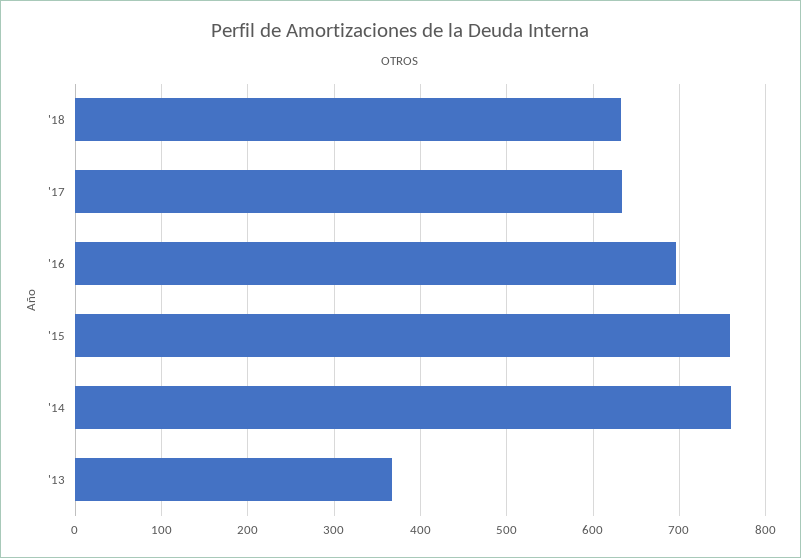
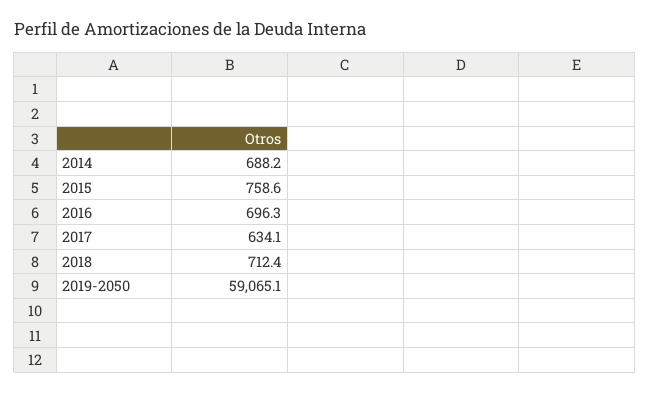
'18: 630 -> 712.4
'14: 760 -> 688.2
'13: 370 -> none
2019-2050: none -> 59065.1

